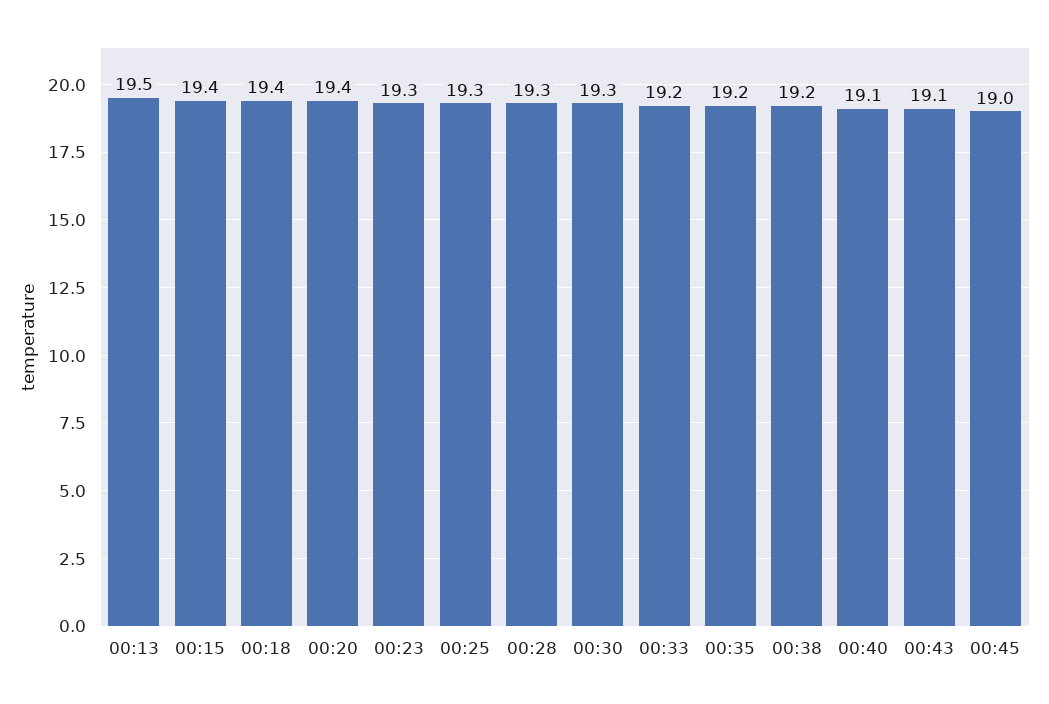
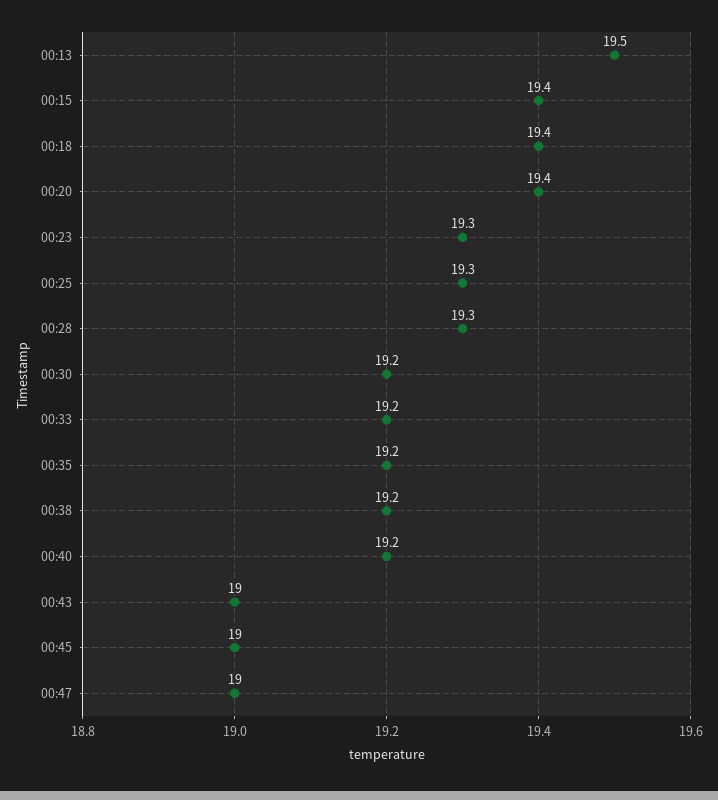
00:30: 19.3 -> 19.2
00:40: 19.1 -> 19.2
00:43: 19.1 -> 19
00:47: none -> 19

